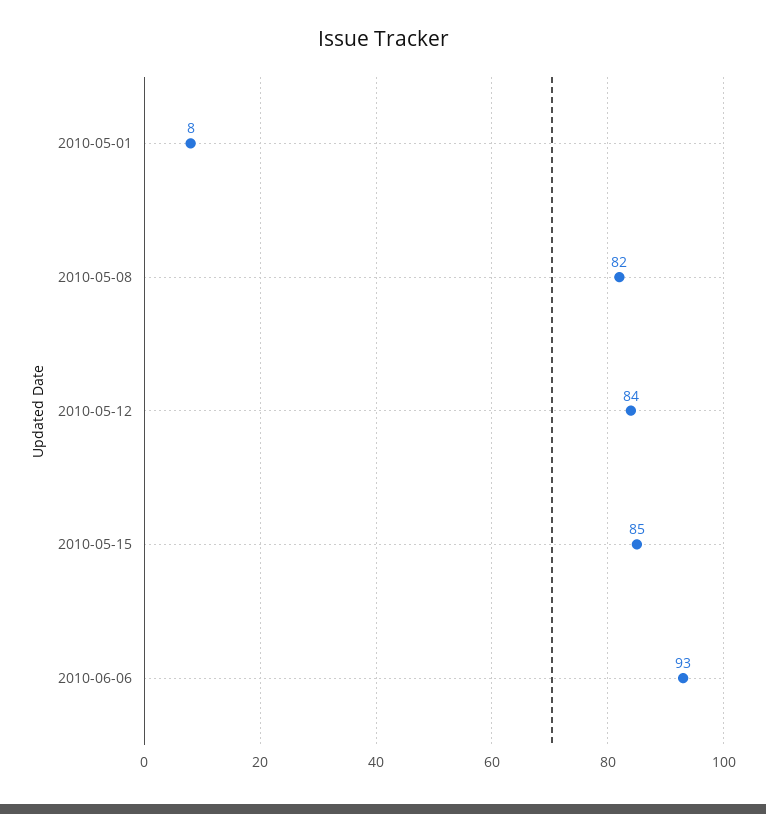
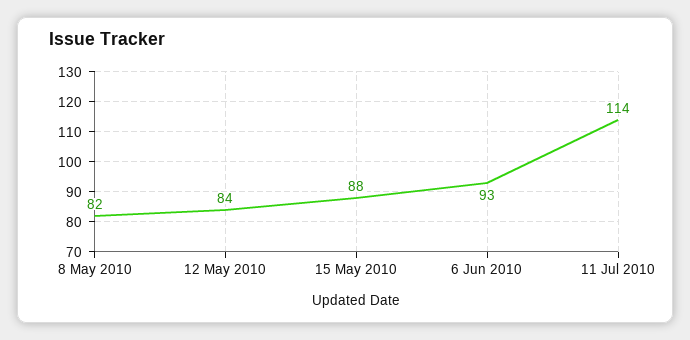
2010-05-01: 8 -> none
2010-05-15: 85 -> 88
11 Jul 2010: none -> 114

